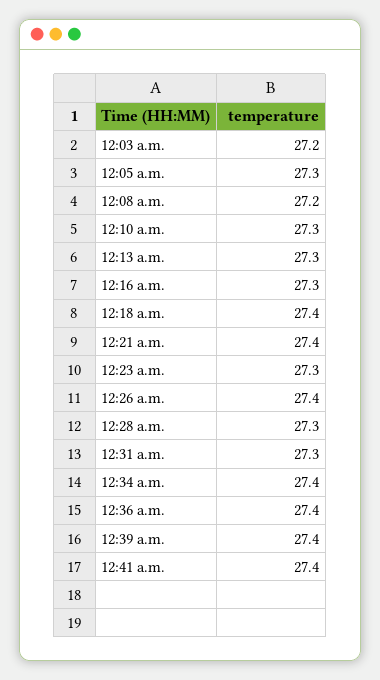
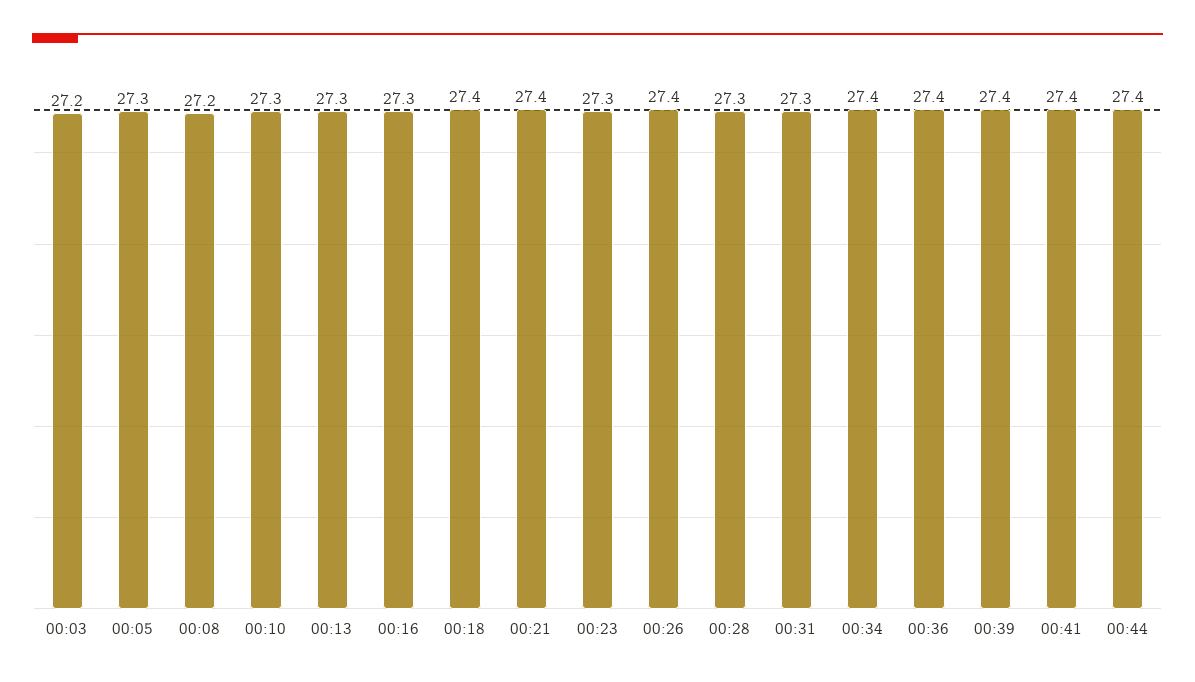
00:44: none -> 27.4

